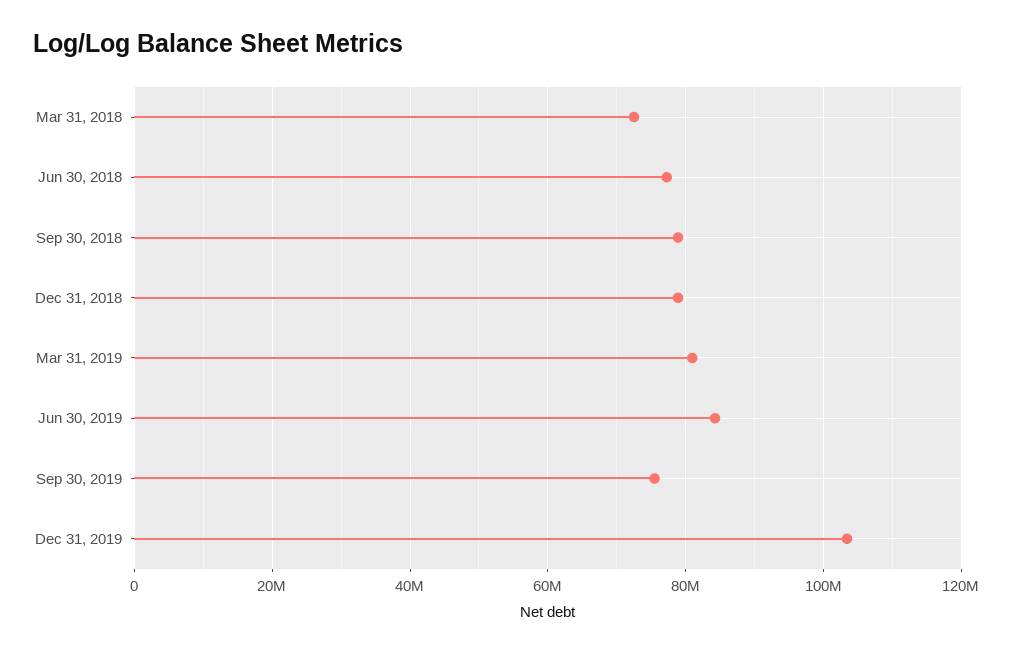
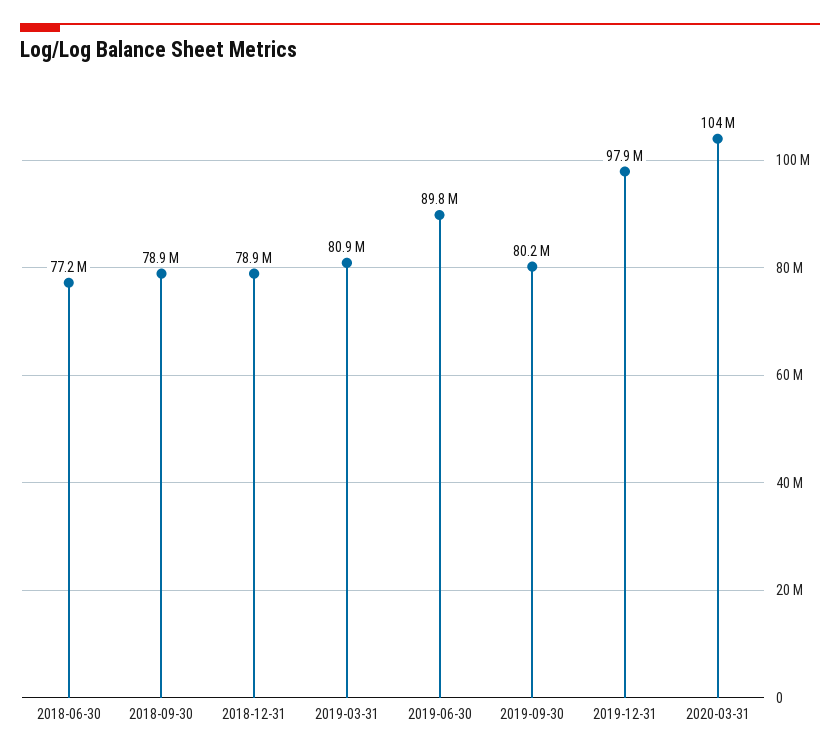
Mar 31, 2018: 72000000 -> none
Jun 30, 2019: 84000000 -> 89800000
Sep 30, 2019: 76000000 -> 80200000
Dec 31, 2019: 104000000 -> 97900000
2020-03-31: none -> 104000000

